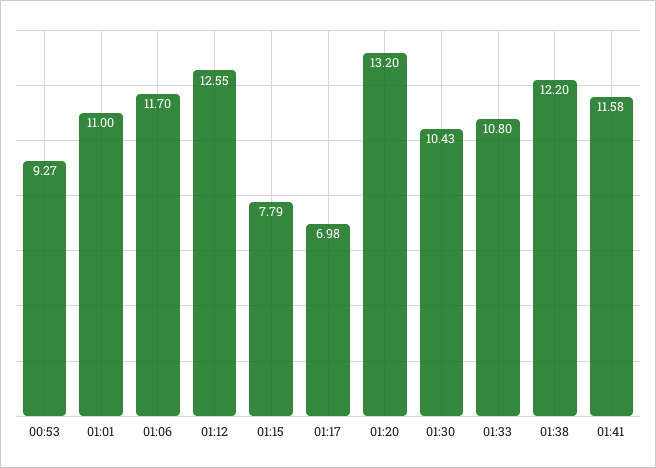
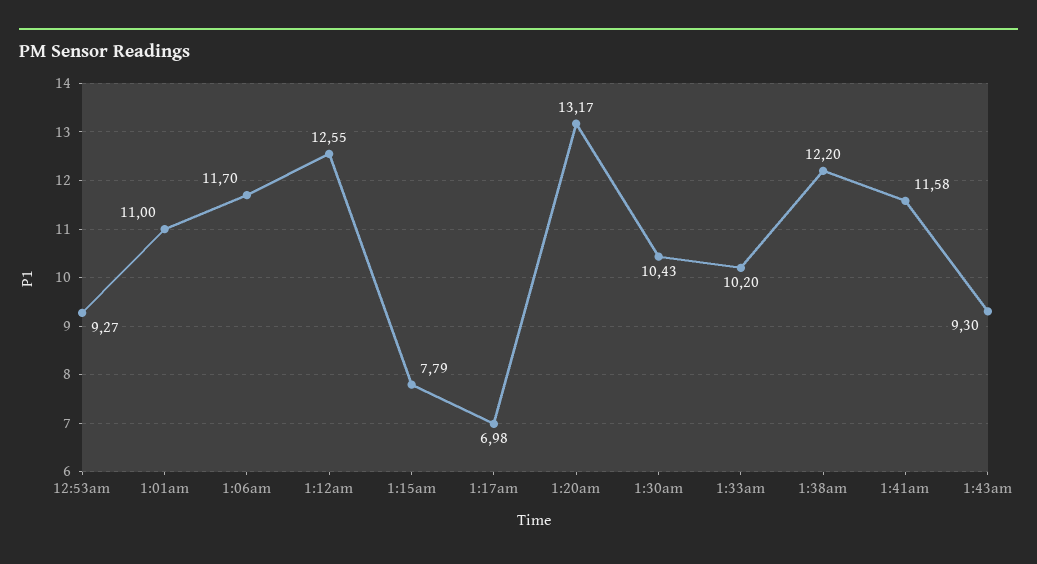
01:20: 13.2 -> 13.17
01:33: 10.8 -> 10.2
1:43am: none -> 9.3

